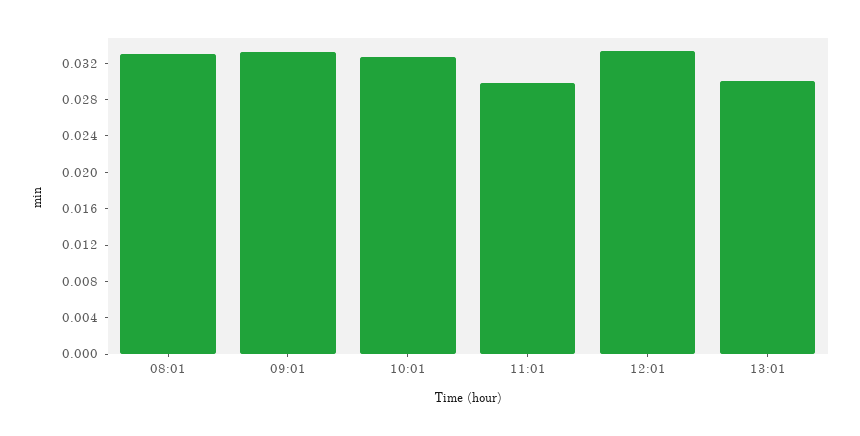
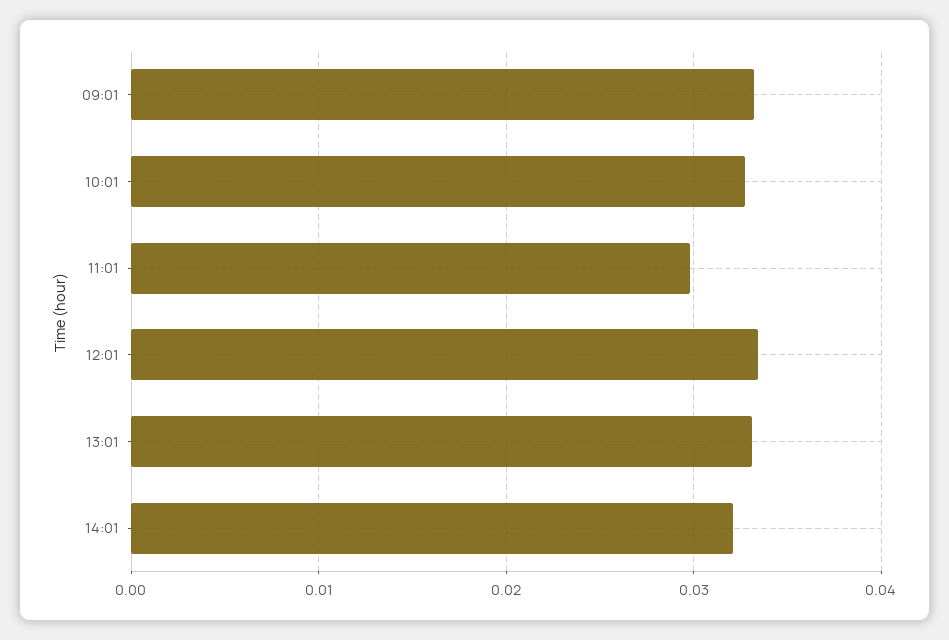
08:01: 0.033 -> none
13:01: 0.03 -> 0.033
14:01: none -> 0.032

